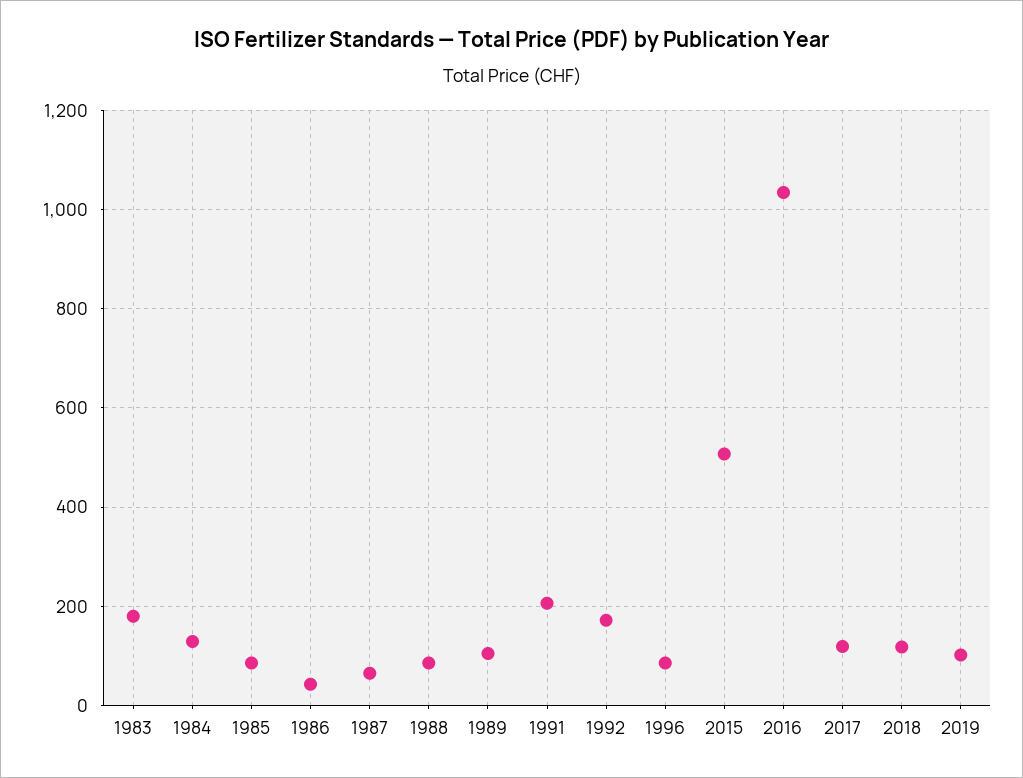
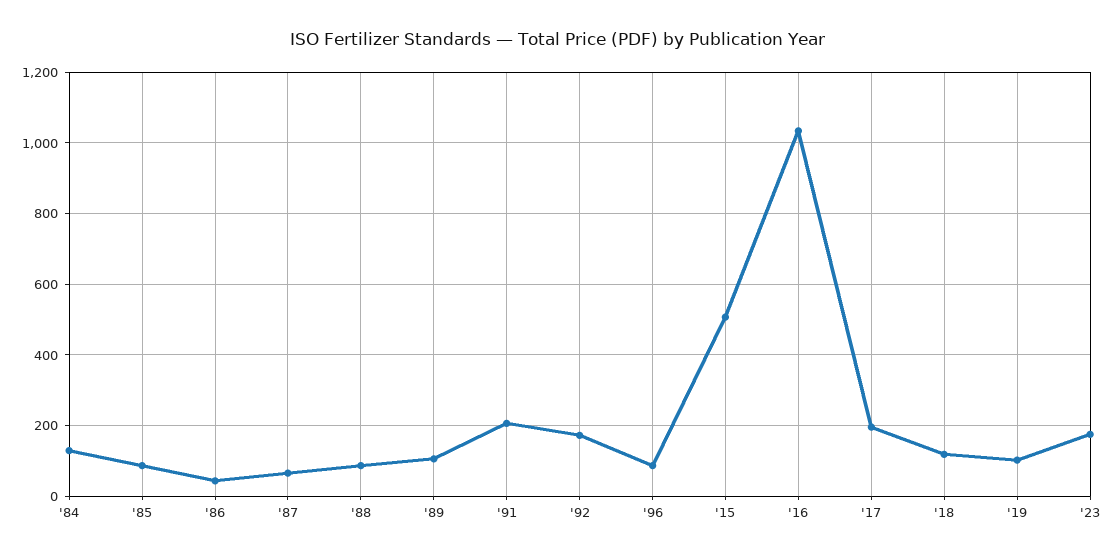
1983: 180 -> none
2017: 120 -> 200
'23: none -> 180

